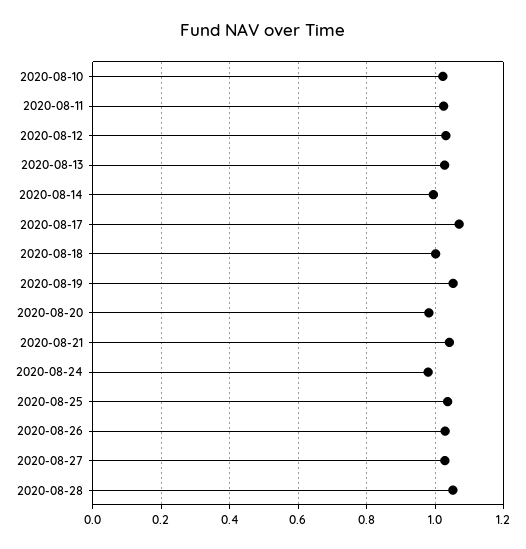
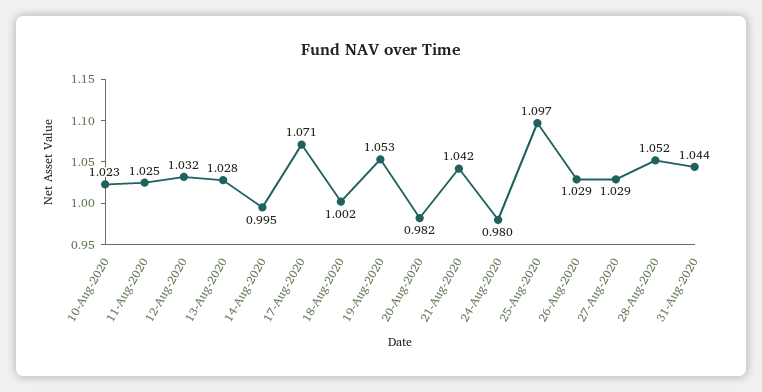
2020-08-25: 1.04 -> 1.097
31-Aug-2020: none -> 1.044

